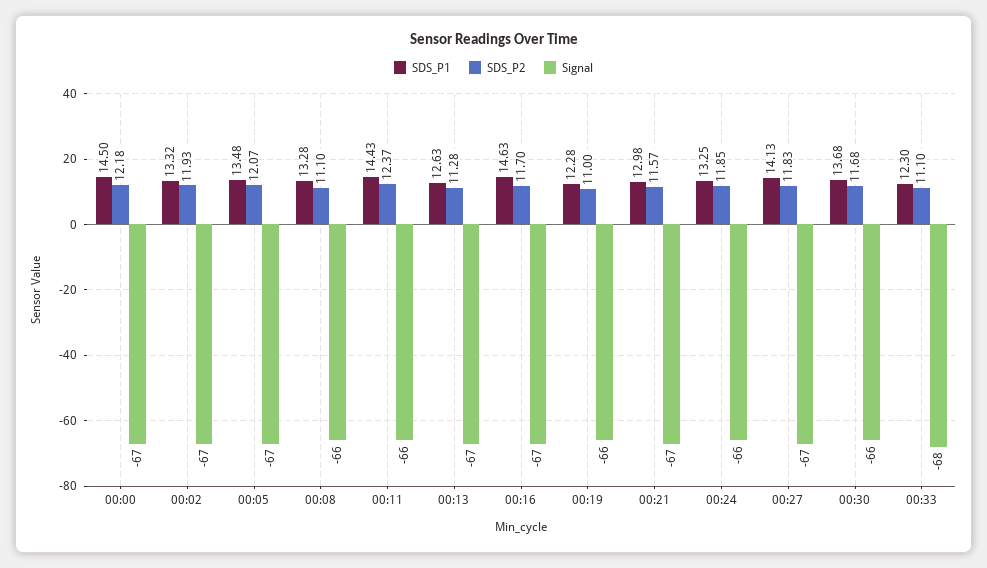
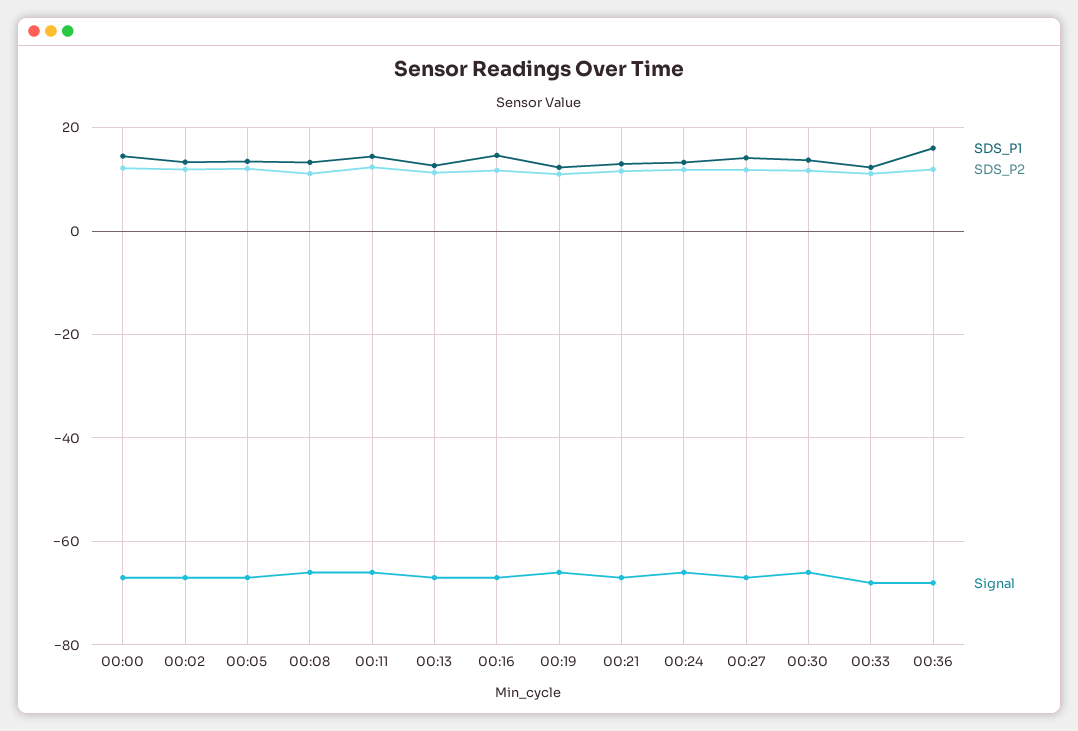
SDS_P1, 00:36: none -> 16
SDS_P2, 00:36: none -> 12
Signal, 00:36: none -> -68

